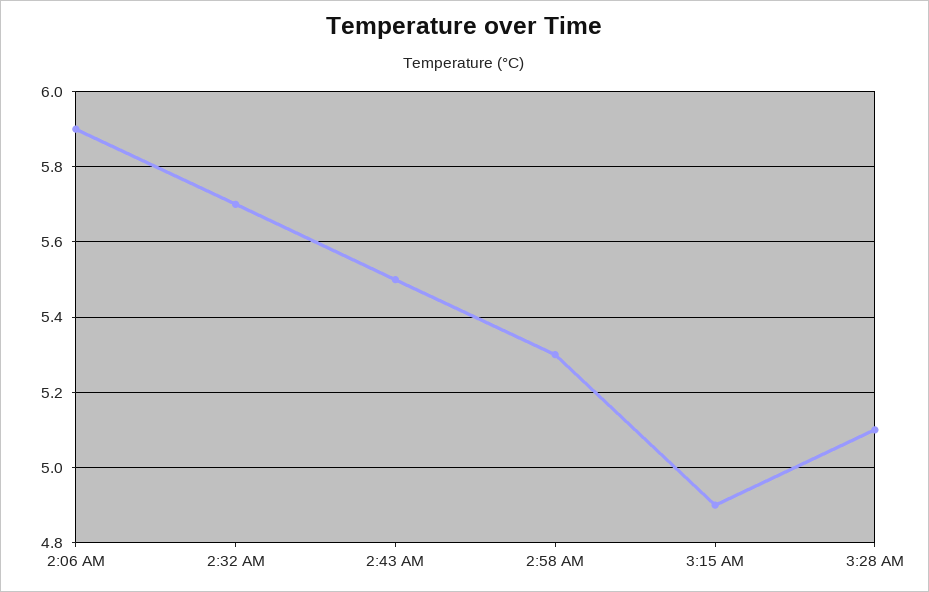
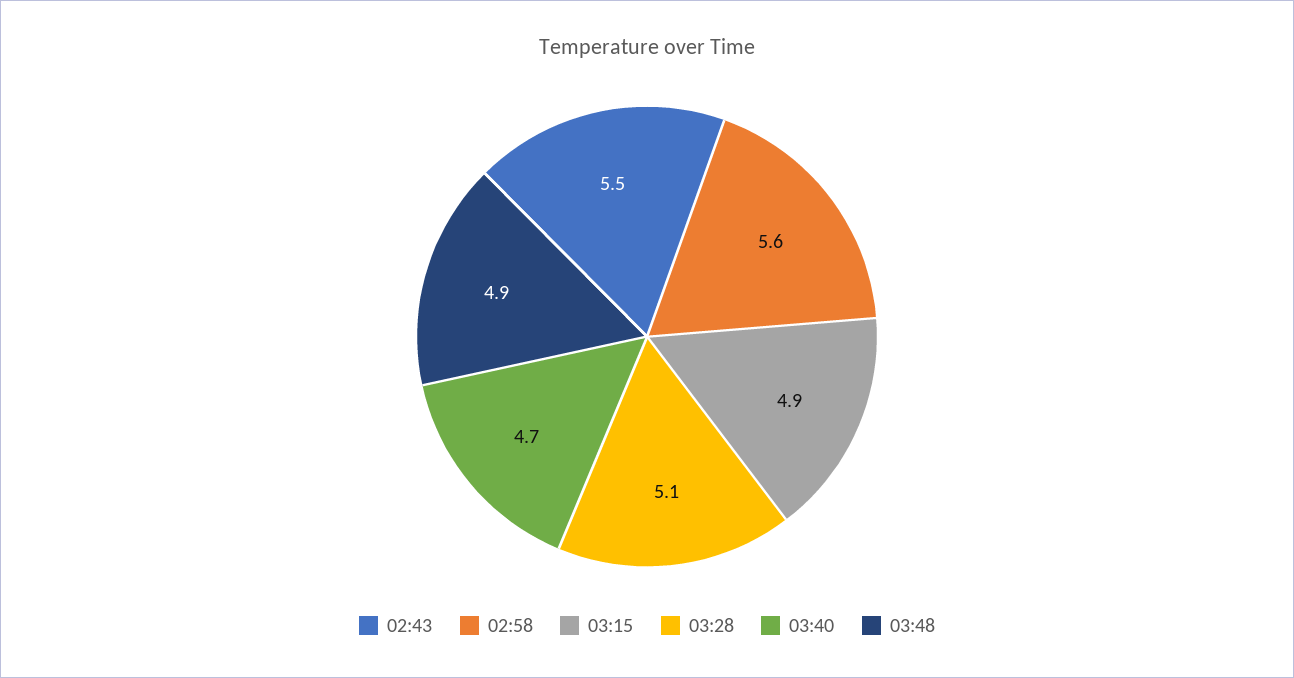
2:06 AM: 5.9 -> none
2:32 AM: 5.7 -> none
2:58 AM: 5.3 -> 5.6
03:40: none -> 4.7
03:48: none -> 4.9

